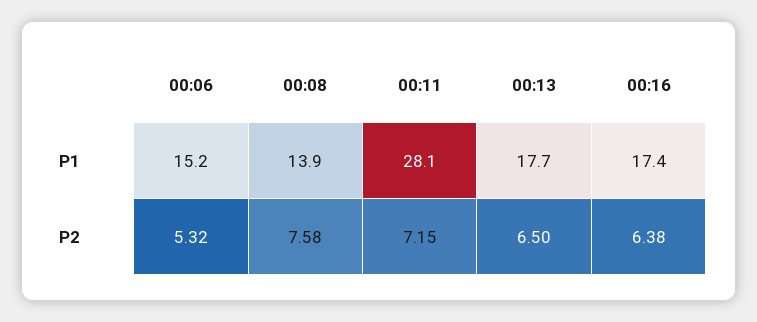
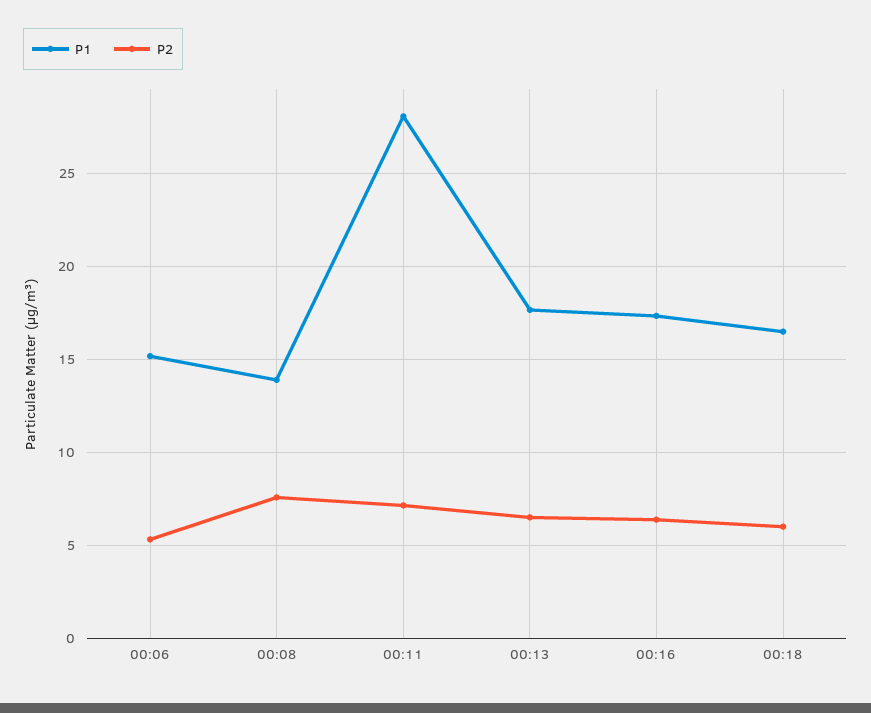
P1, 00:18: none -> 16.5
P2, 00:18: none -> 6

